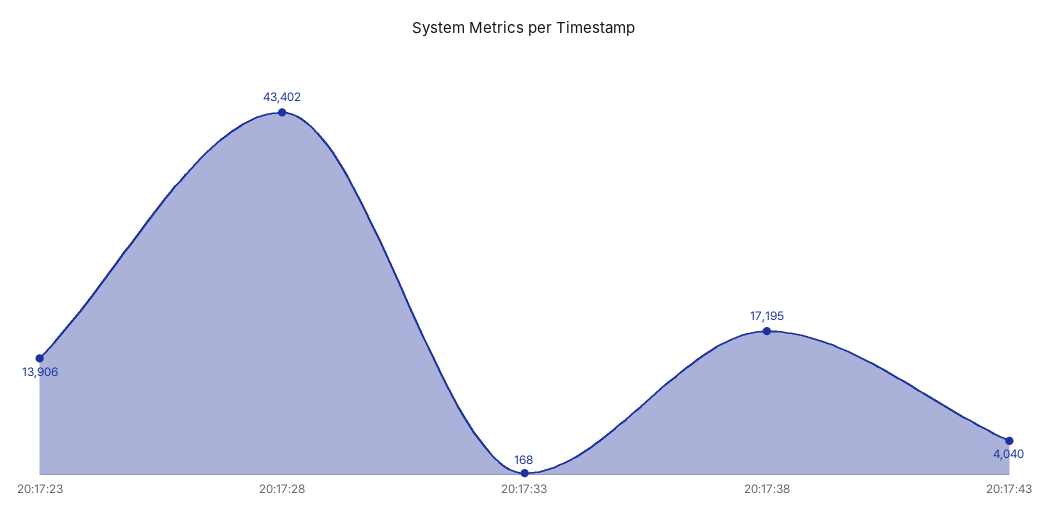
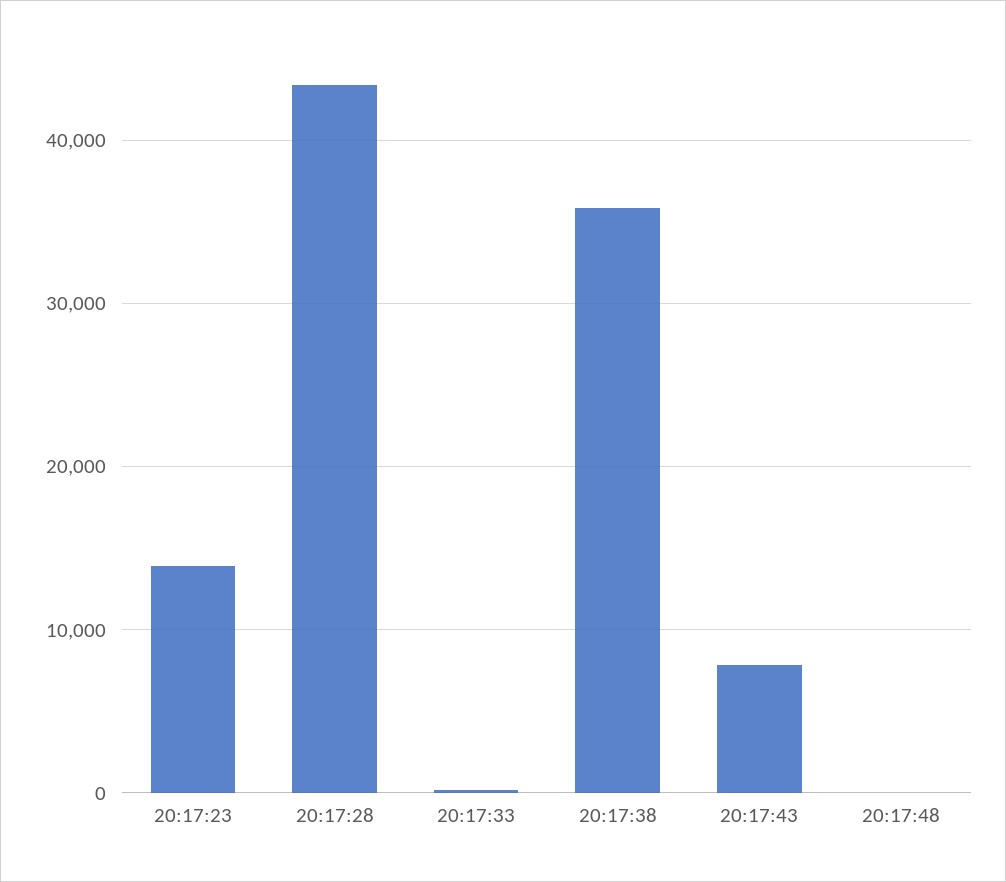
20:17:38: 17195 -> 36000
20:17:43: 4040 -> 8000
20:17:48: none -> 0

